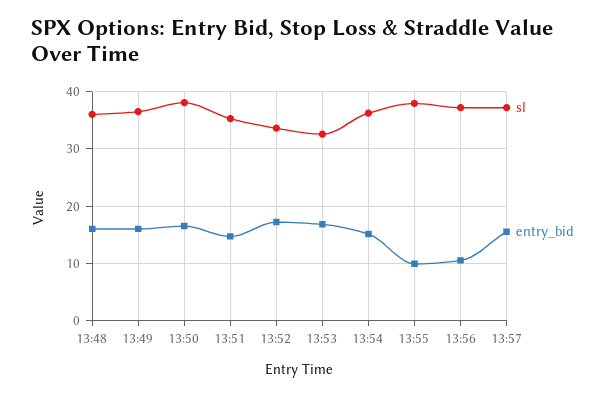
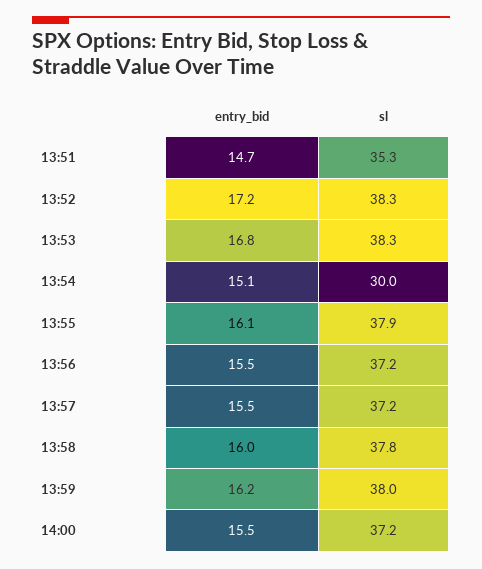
sl, 13:48: 36 -> none
entry_bid, 13:48: 16 -> none
sl, 13:49: 36 -> none
entry_bid, 13:49: 16 -> none
sl, 13:50: 38 -> none
entry_bid, 13:50: 16 -> none
sl, 13:52: 34 -> 38.3
sl, 13:53: 32 -> 38.3
sl, 13:54: 36 -> 30
entry_bid, 13:55: 10 -> 16.1
entry_bid, 13:56: 10 -> 15.5
entry_bid, 13:58: none -> 16
sl, 13:58: none -> 37.8
entry_bid, 13:59: none -> 16.2
sl, 13:59: none -> 38
entry_bid, 14:00: none -> 15.5
sl, 14:00: none -> 37.2

